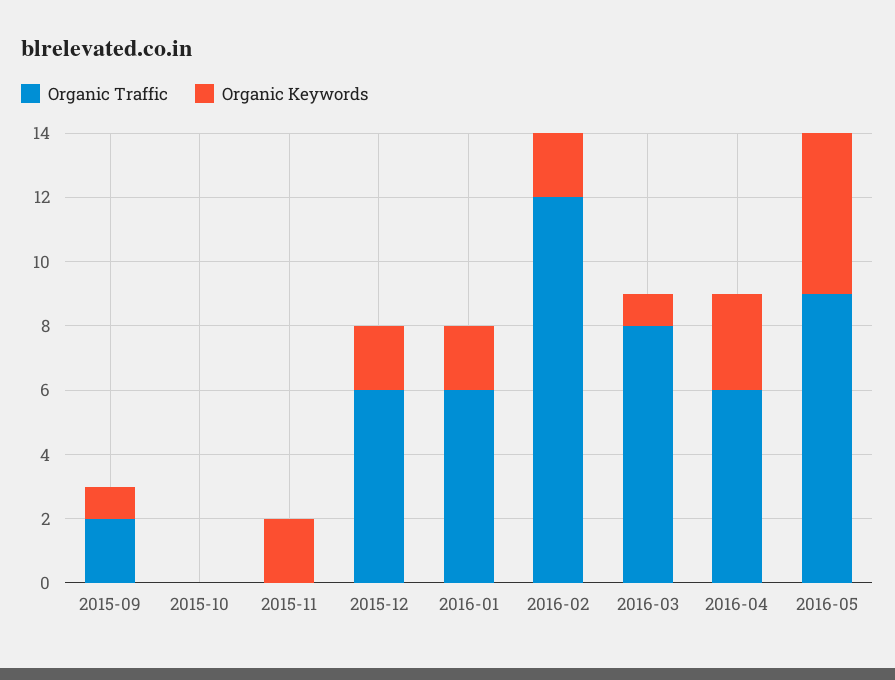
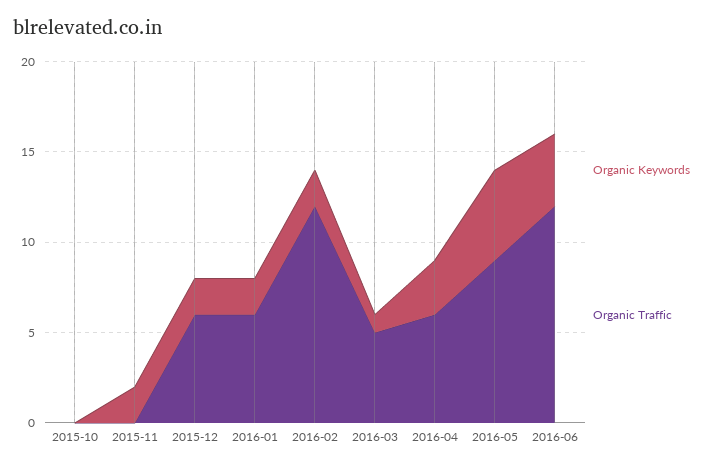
Organic Traffic, 2015-09: 2 -> none
Organic Keywords, 2015-09: 1 -> none
Organic Traffic, 2016-03: 8 -> 5
Organic Keywords, 2016-06: none -> 4
Organic Traffic, 2016-06: none -> 12

